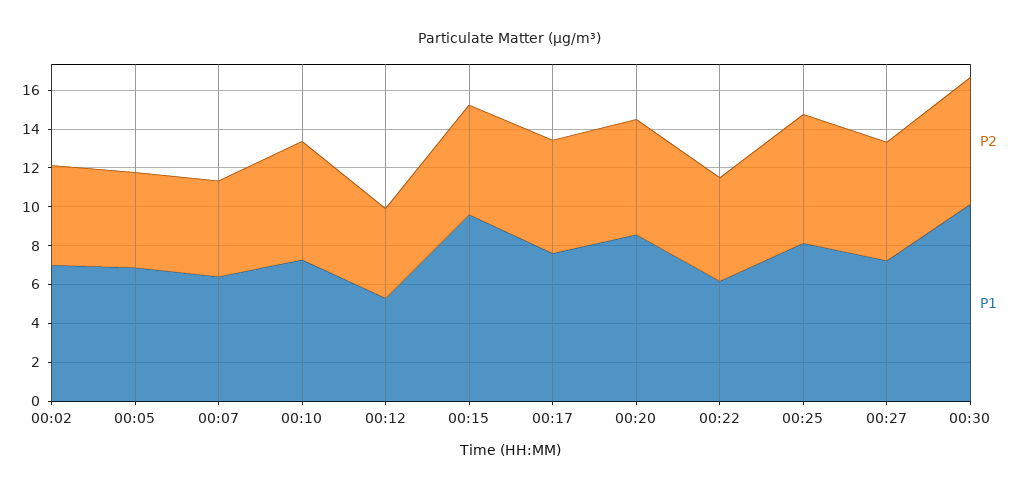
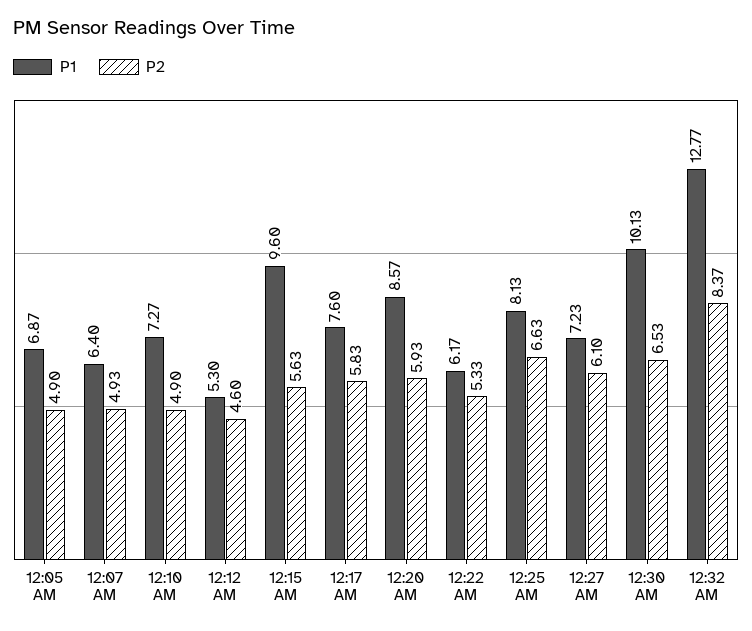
P2, 00:02: 5 -> none
P1, 00:02: 7 -> none
P2, 00:10: 6 -> 4.9
P1, 12:32 AM: none -> 12.77
P2, 12:32 AM: none -> 8.37

